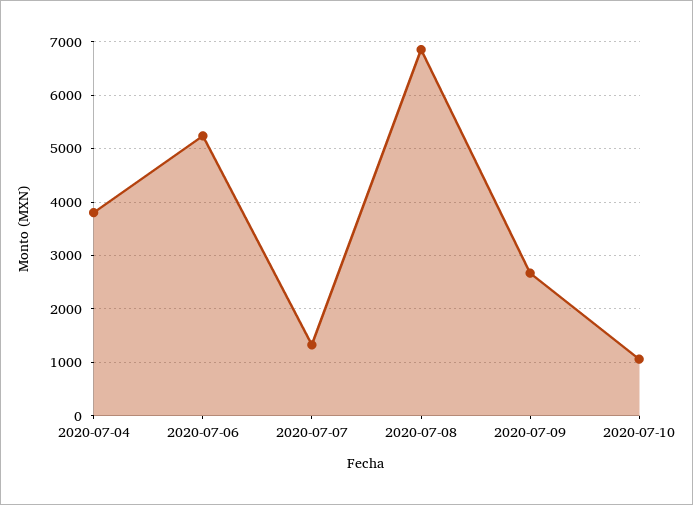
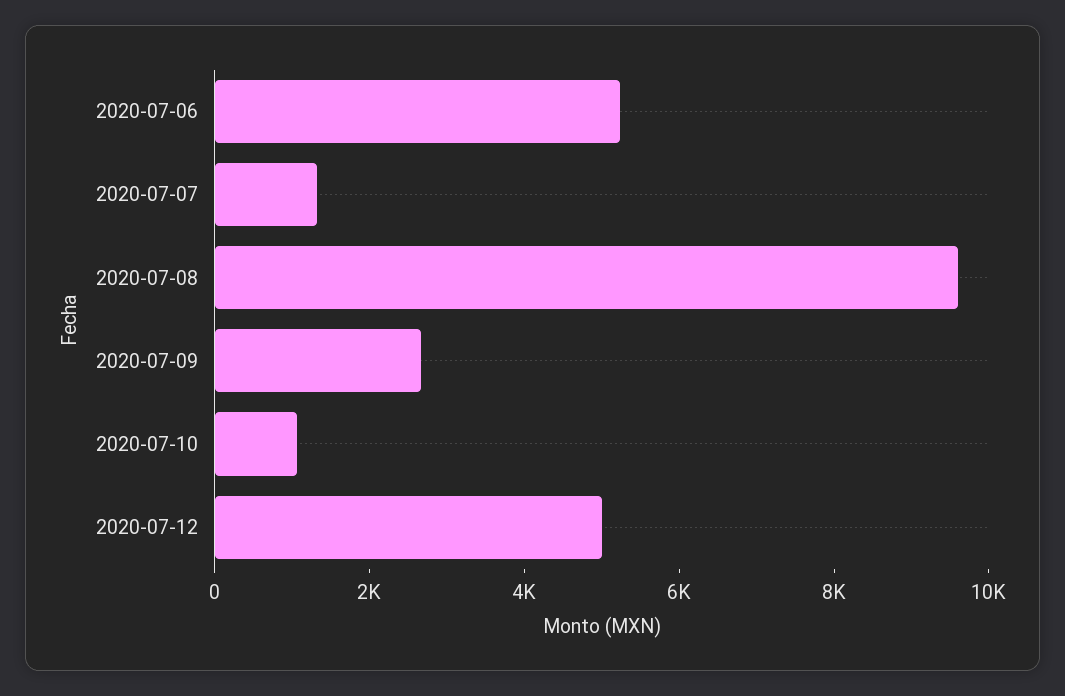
2020-07-04: 3800 -> none
2020-07-08: 6800 -> 9500
2020-07-12: none -> 5000

